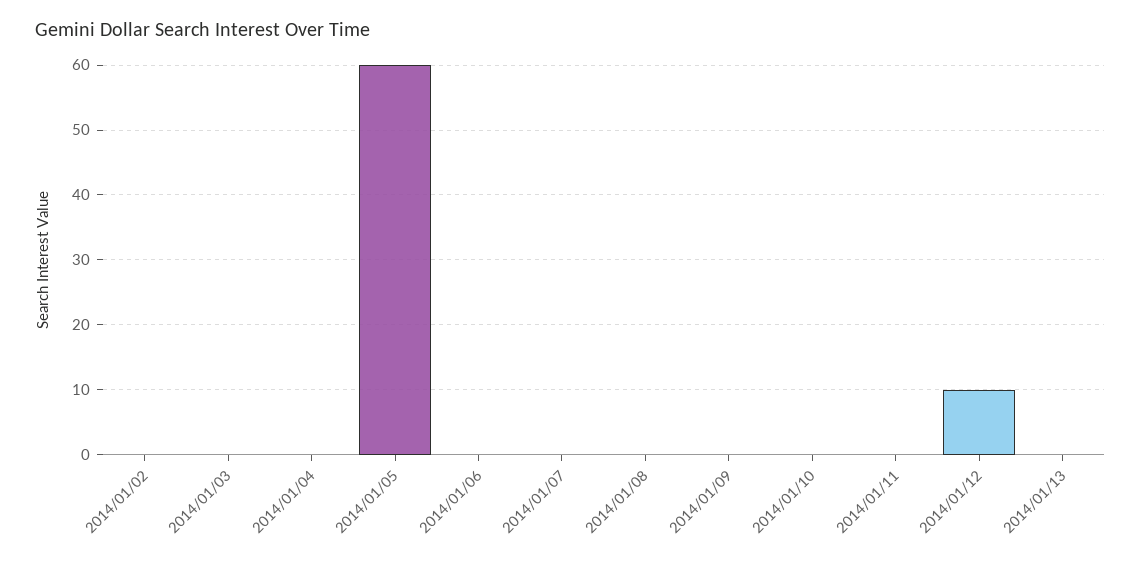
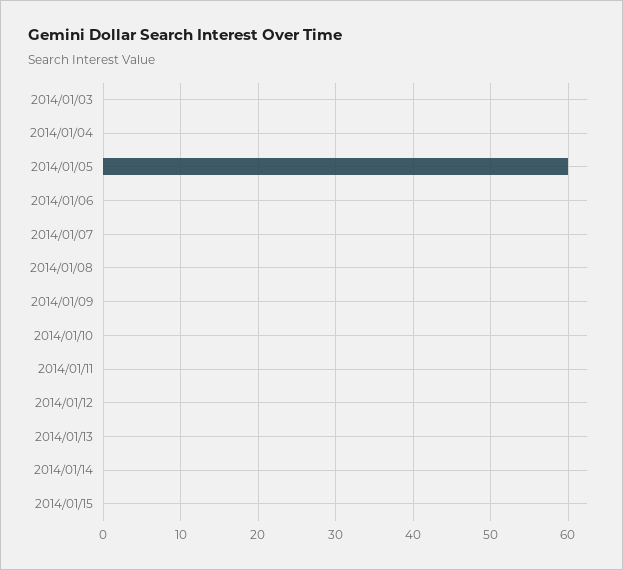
2014/01/02: 0 -> none
2014/01/12: 10 -> 0
2014/01/14: none -> 0
2014/01/15: none -> 0

